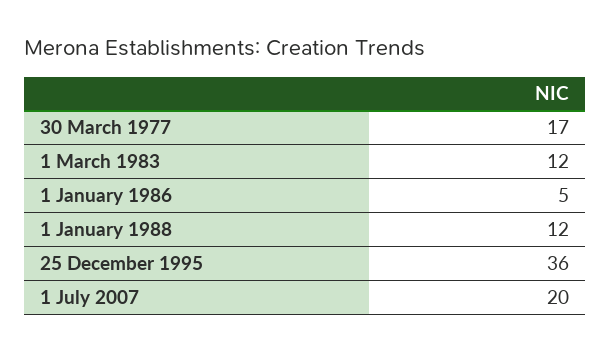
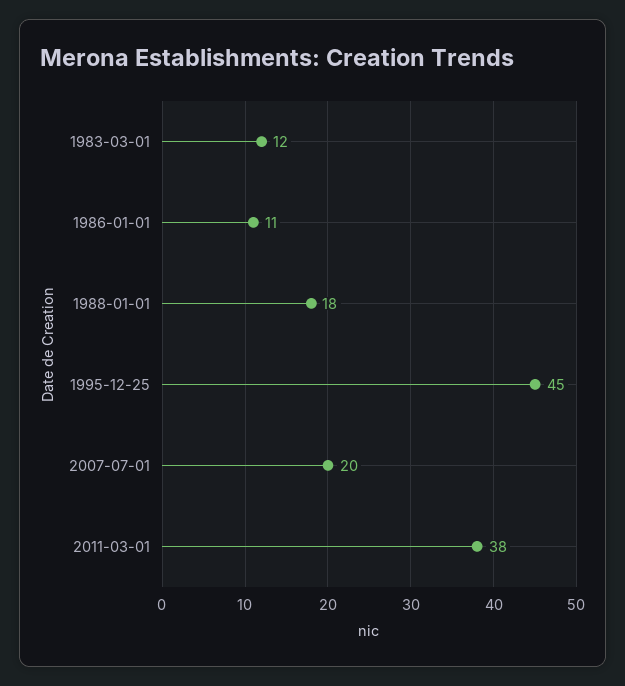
30 March 1977: 17 -> none
1 January 1986: 5 -> 11
1 January 1988: 12 -> 18
25 December 1995: 36 -> 45
2011-03-01: none -> 38

